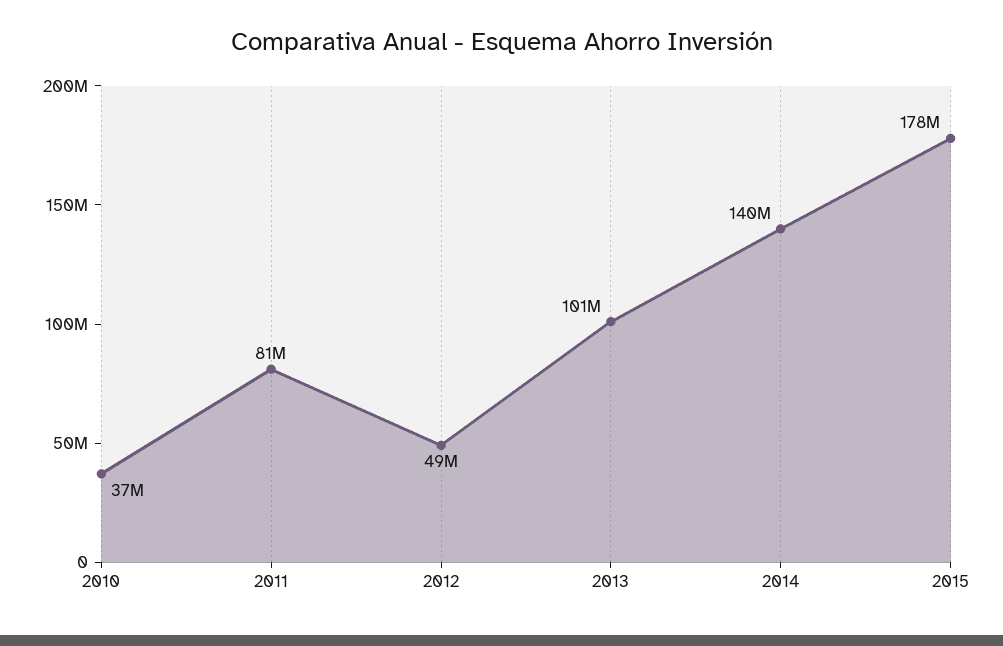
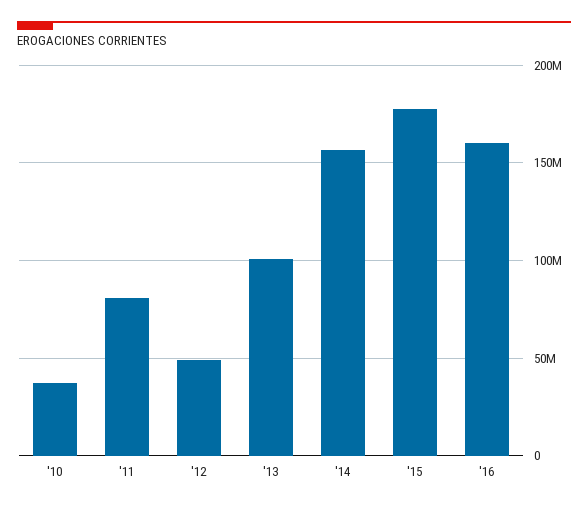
2014: 140000000 -> 155000000
'16: none -> 160000000

